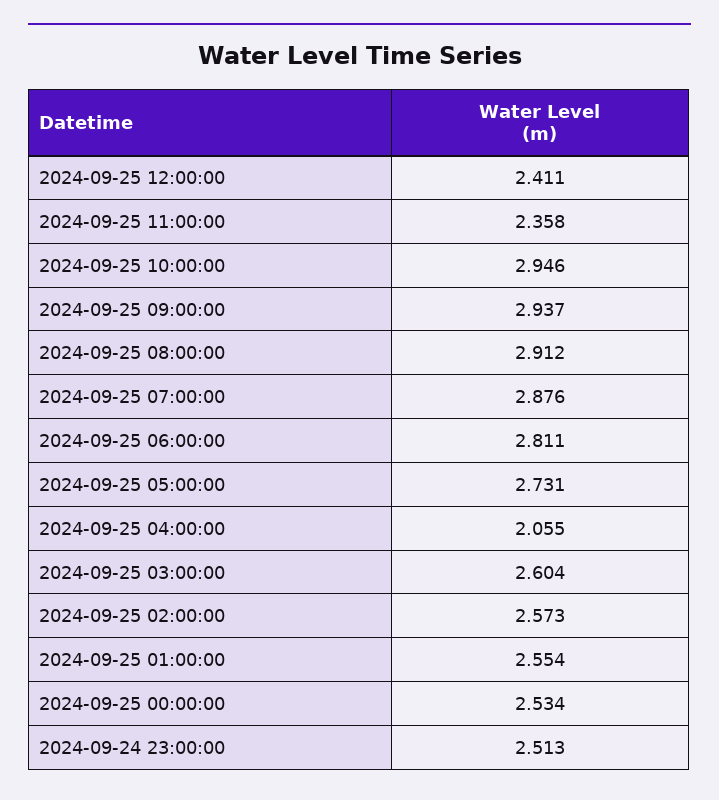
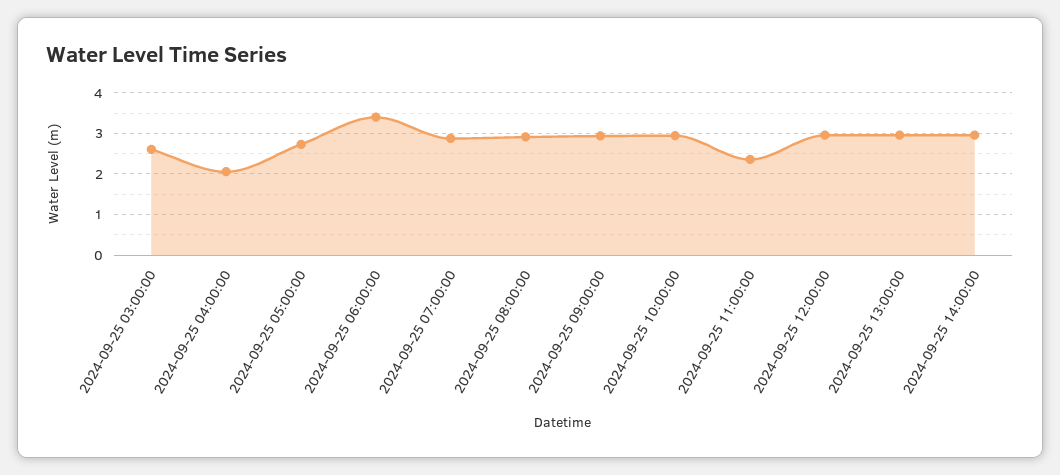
2024-09-25 12:00:00: 2.411 -> 3
2024-09-25 06:00:00: 2.811 -> 3.4
2024-09-25 02:00:00: 2.573 -> none
2024-09-25 01:00:00: 2.554 -> none
2024-09-25 00:00:00: 2.534 -> none
2024-09-24 23:00:00: 2.513 -> none
2024-09-25 13:00:00: none -> 3
2024-09-25 14:00:00: none -> 3

